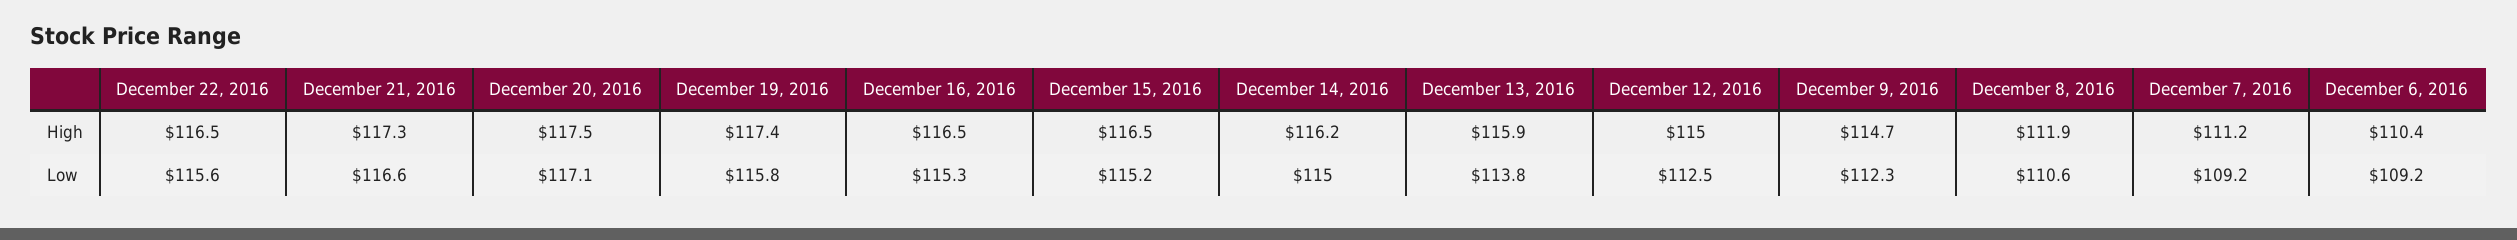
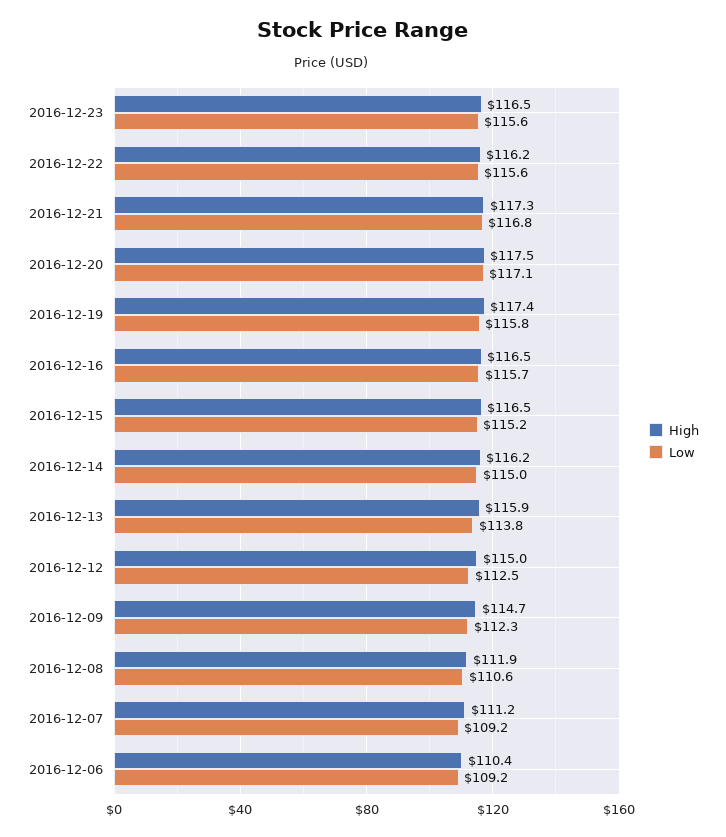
High, December 22, 2016: 116.5 -> 116.2
Low, December 21, 2016: 116.6 -> 116.8
Low, December 16, 2016: 115.3 -> 115.7
High, 2016-12-23: none -> 116.5
Low, 2016-12-23: none -> 115.6

